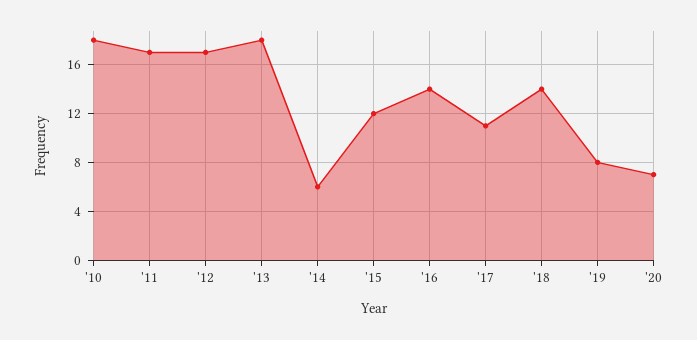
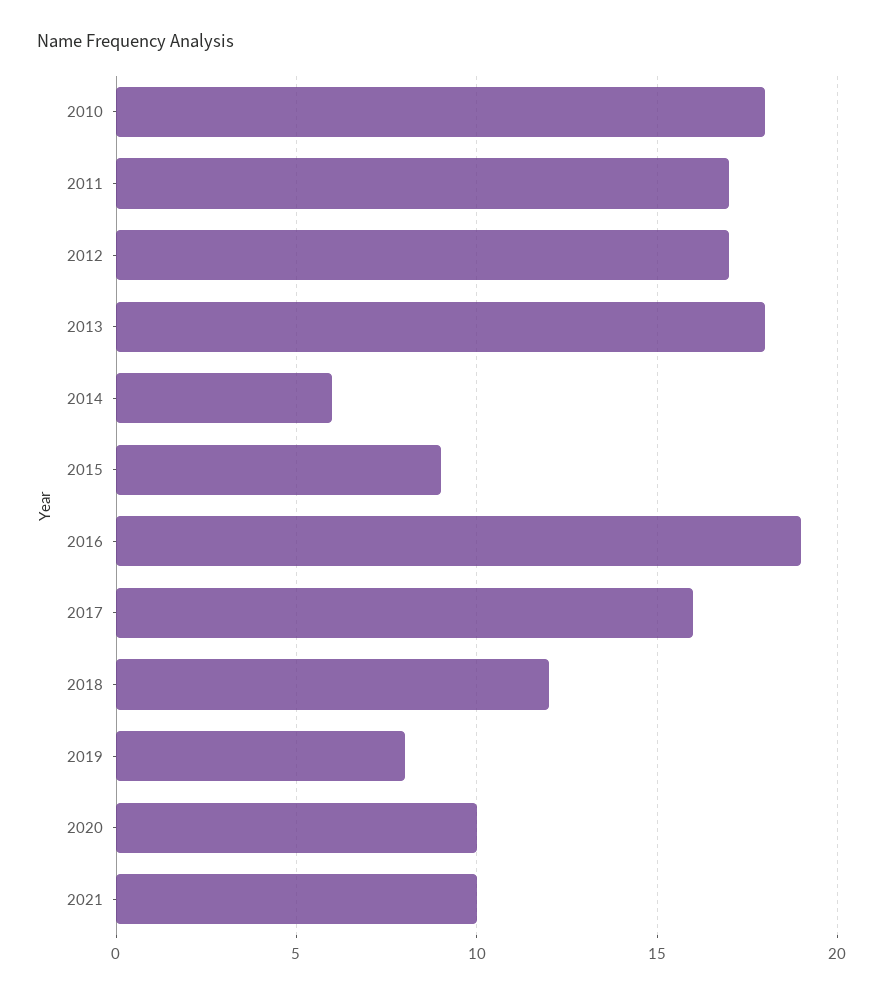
'15: 12 -> 9
'16: 14 -> 19
'17: 11 -> 16
'18: 14 -> 12
'20: 7 -> 10
2021: none -> 10

